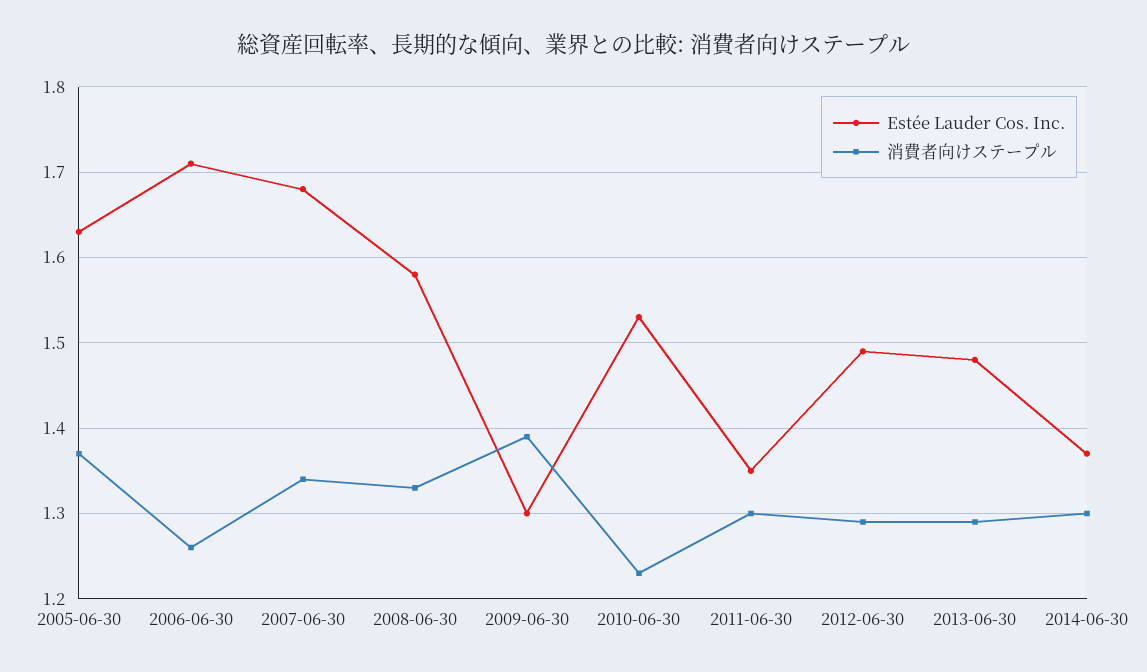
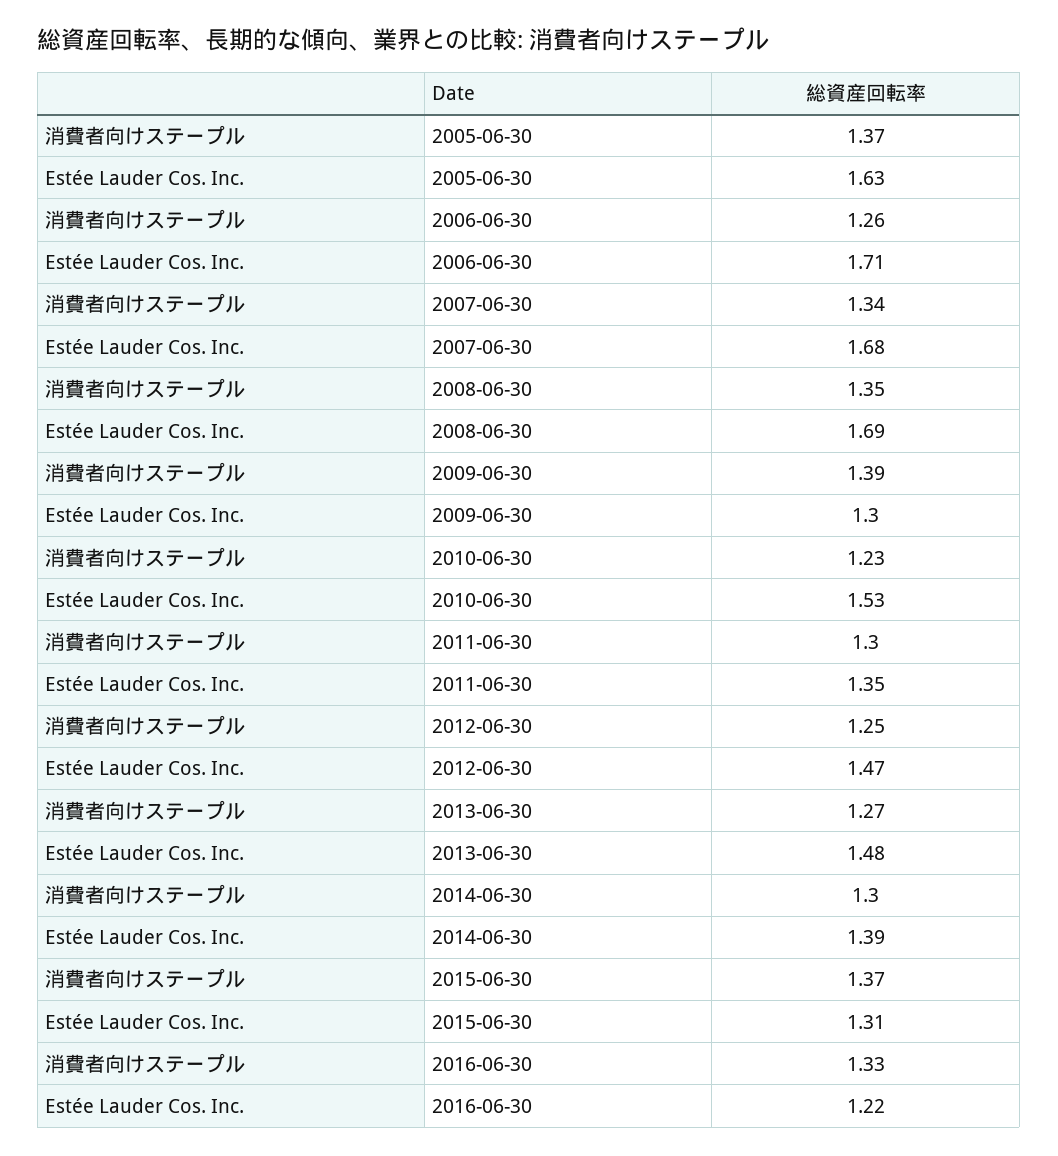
Estée Lauder Cos. Inc., 2008-06-30: 1.58 -> 1.69
消費者向けステープル, 2008-06-30: 1.33 -> 1.35
Estée Lauder Cos. Inc., 2012-06-30: 1.49 -> 1.47
消費者向けステープル, 2012-06-30: 1.29 -> 1.25
消費者向けステープル, 2013-06-30: 1.29 -> 1.27
Estée Lauder Cos. Inc., 2014-06-30: 1.37 -> 1.39
消費者向けステープル, 2015-06-30: none -> 1.37
Estée Lauder Cos. Inc., 2015-06-30: none -> 1.31
消費者向けステープル, 2016-06-30: none -> 1.33
Estée Lauder Cos. Inc., 2016-06-30: none -> 1.22

